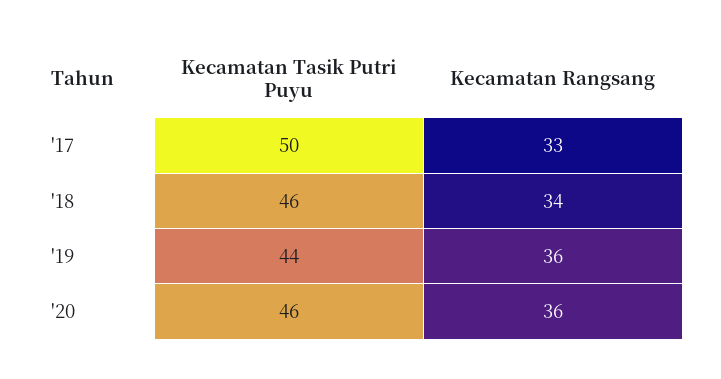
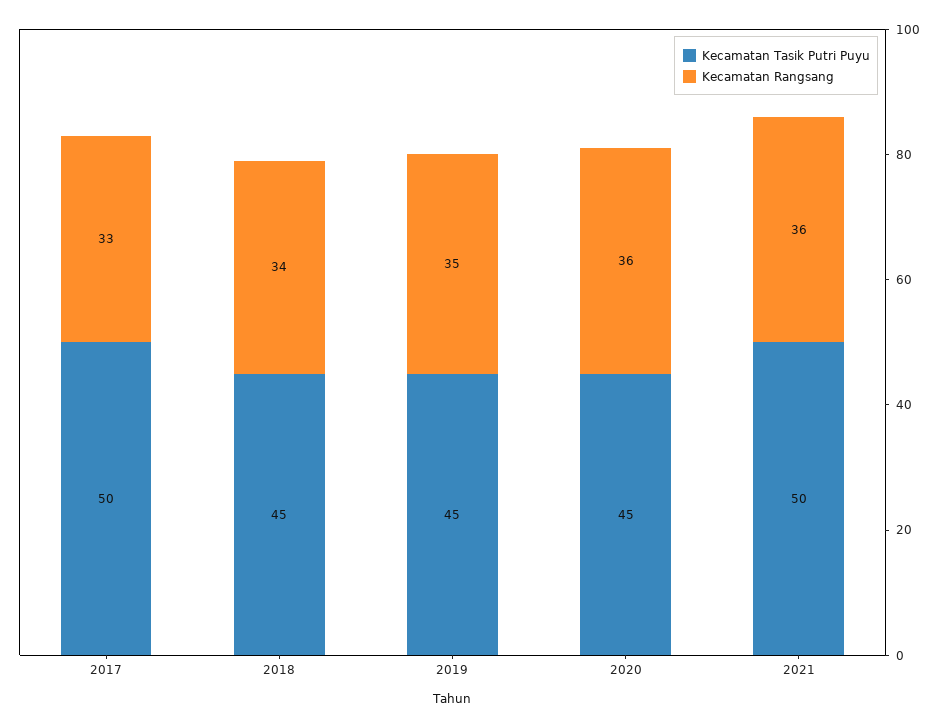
Kecamatan Tasik Putri Puyu, '18: 46 -> 45
Kecamatan Tasik Putri Puyu, '19: 44 -> 45
Kecamatan Rangsang, '19: 36 -> 35
Kecamatan Tasik Putri Puyu, '20: 46 -> 45
Kecamatan Tasik Putri Puyu, 2021: none -> 50
Kecamatan Rangsang, 2021: none -> 36

